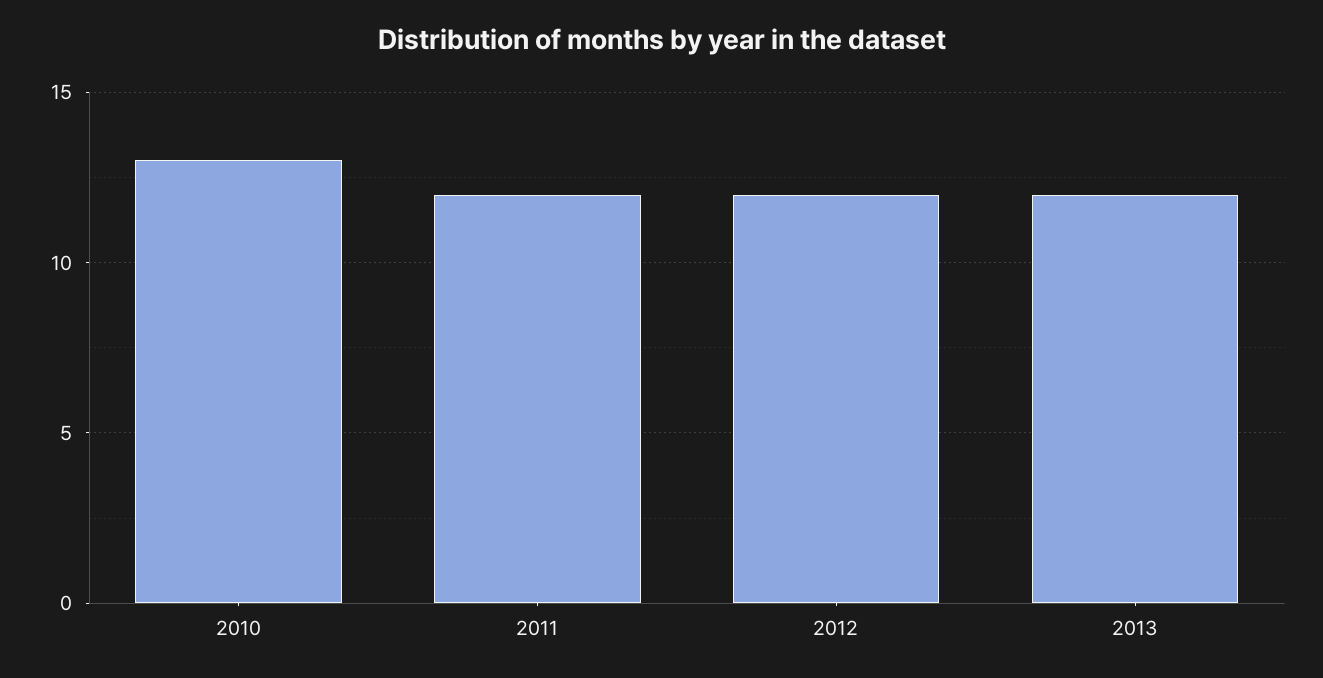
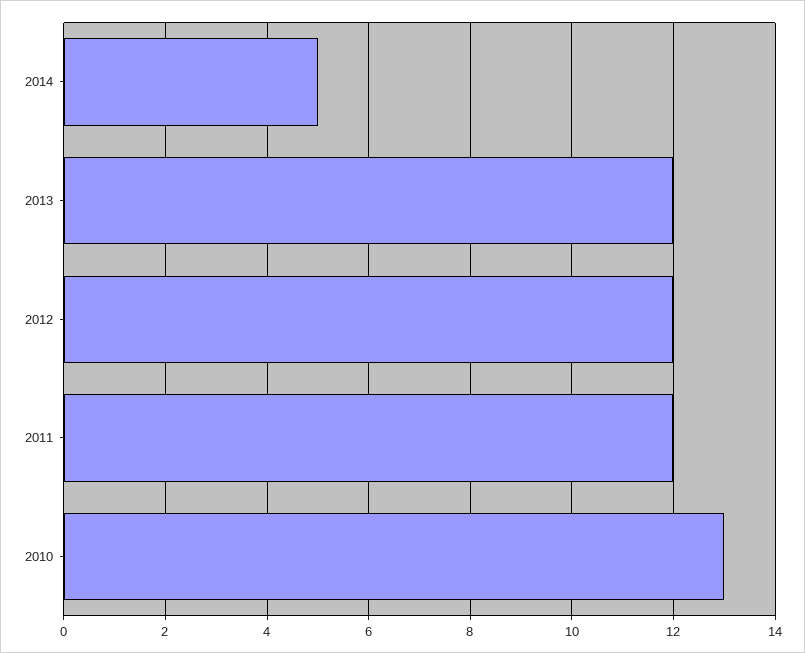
2014: none -> 5

